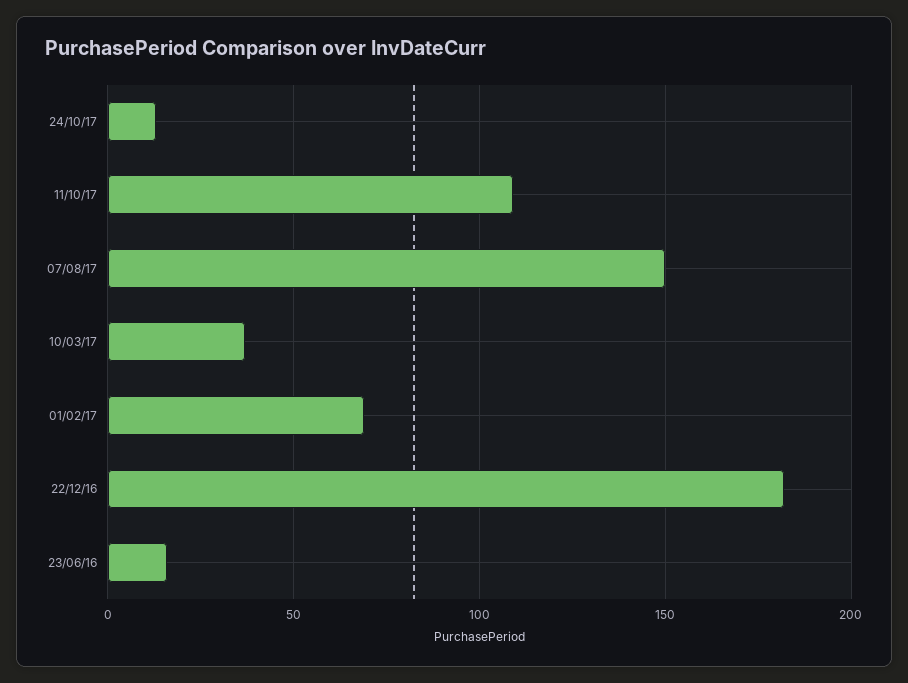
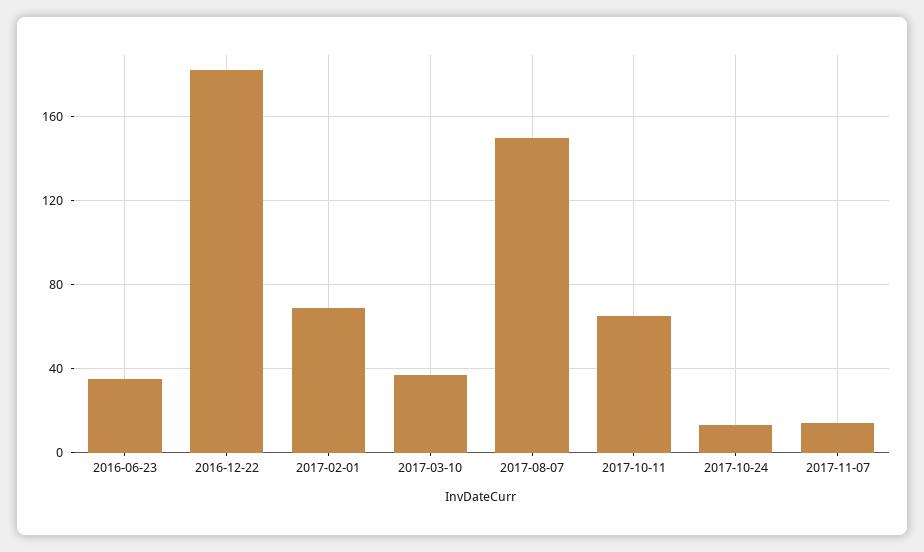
11/10/17: 110 -> 65
23/06/16: 15 -> 35
2017-11-07: none -> 15

